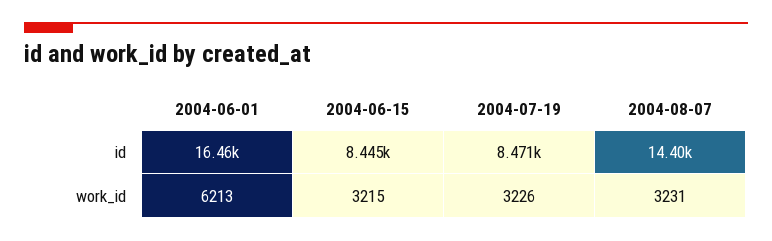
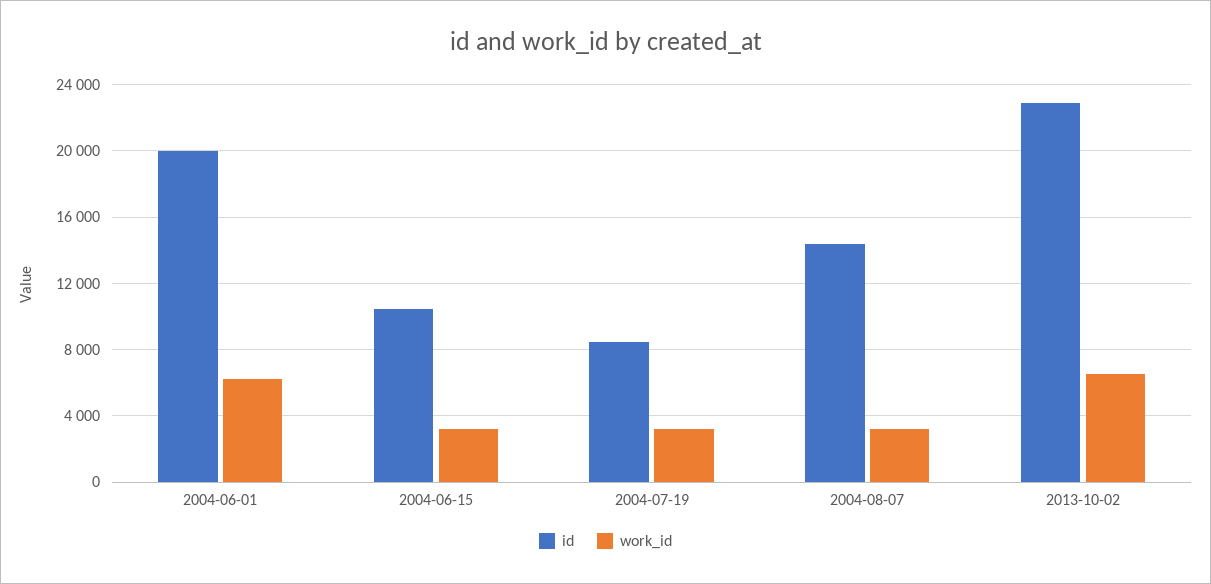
id, 2004-06-01: 16460 -> 20000
id, 2004-06-15: 8445 -> 10500
id, 2013-10-02: none -> 23000
work_id, 2013-10-02: none -> 6500

